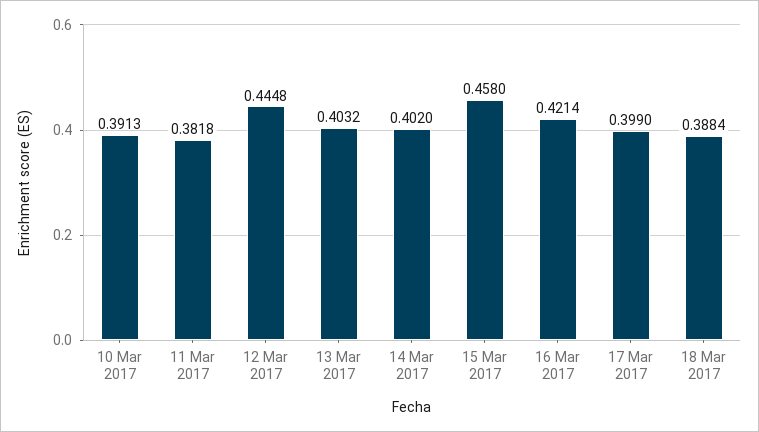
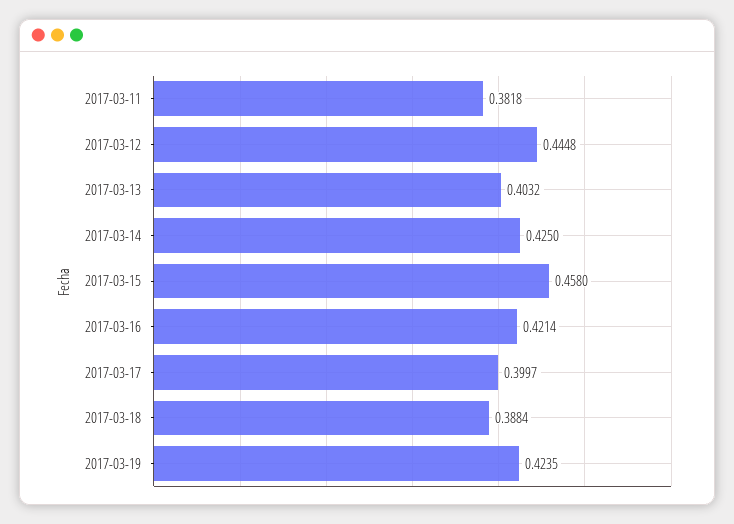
10 Mar 2017: 0.3913 -> none
14 Mar 2017: 0.402 -> 0.425
17 Mar 2017: 0.399 -> 0.3997
2017-03-19: none -> 0.4235

